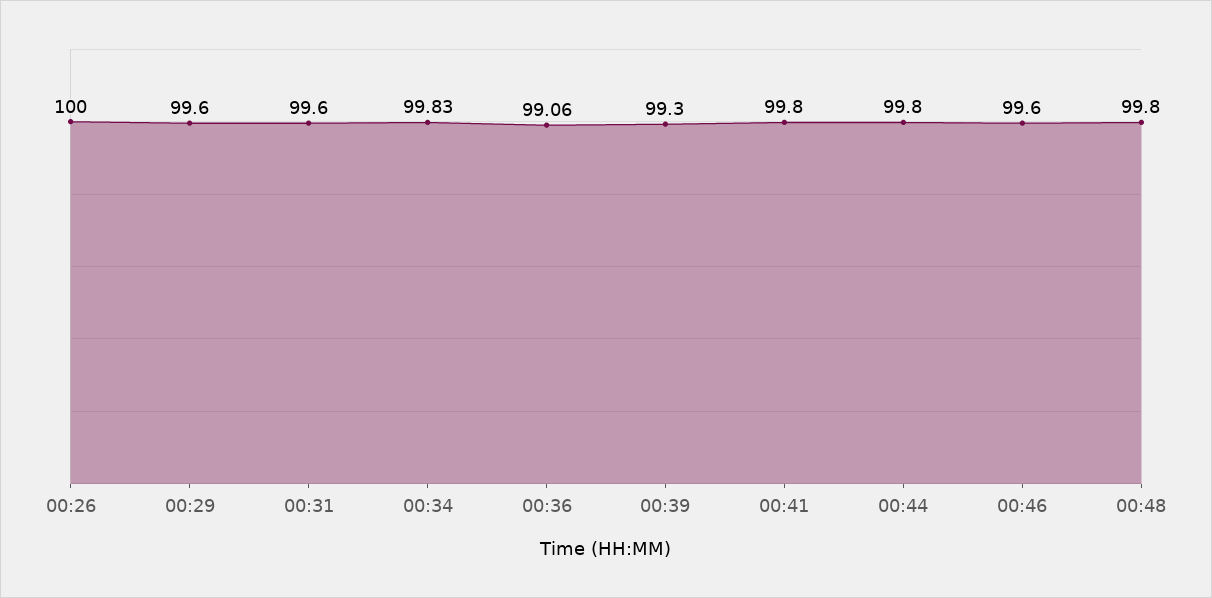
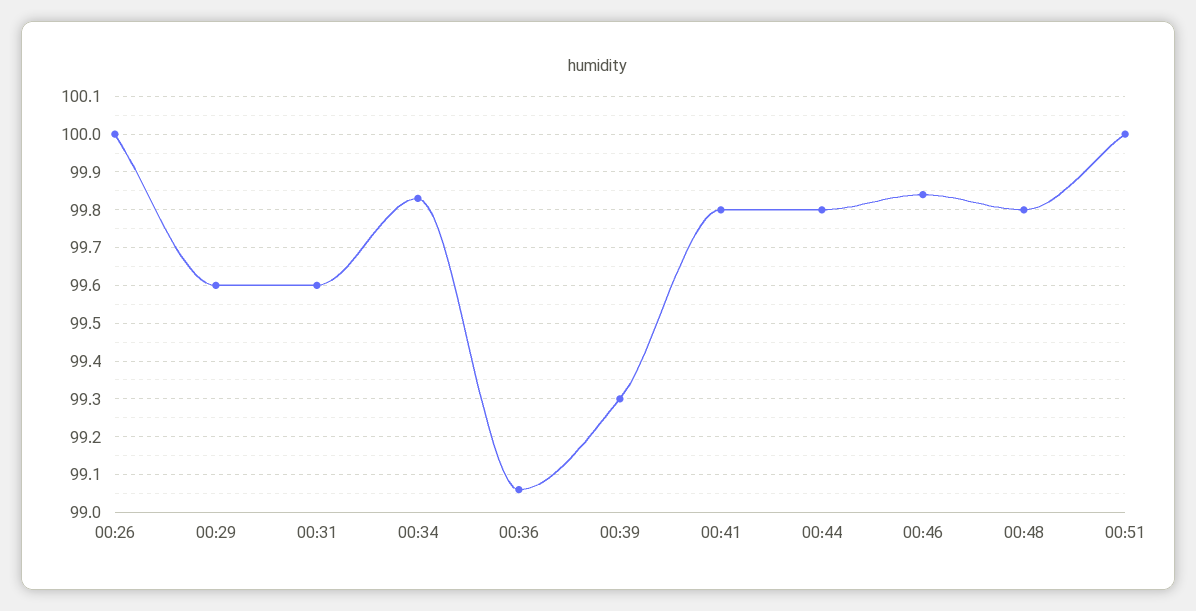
00:46: 99.6 -> 99.85
00:51: none -> 100

